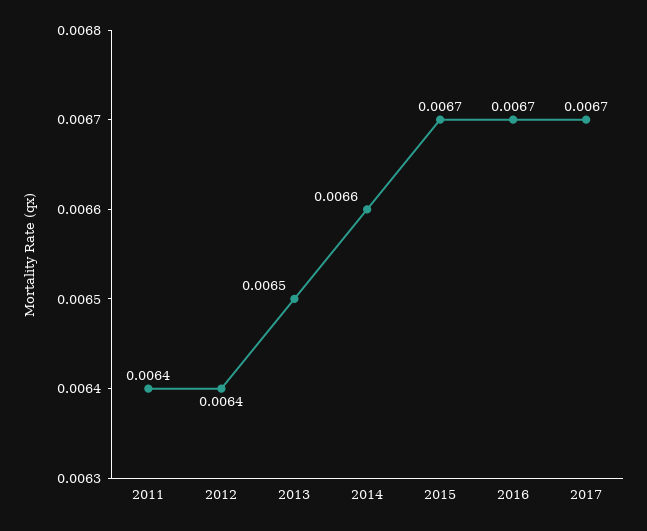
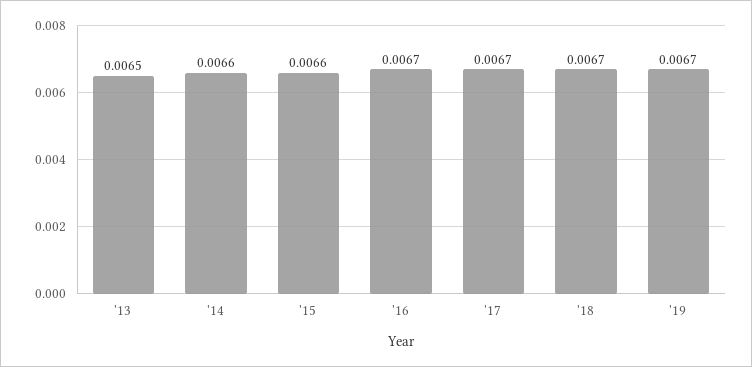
2011: 0.0064 -> none
2012: 0.0064 -> none
2015: 0.0067 -> 0.0066
'18: none -> 0.0067
'19: none -> 0.0067

